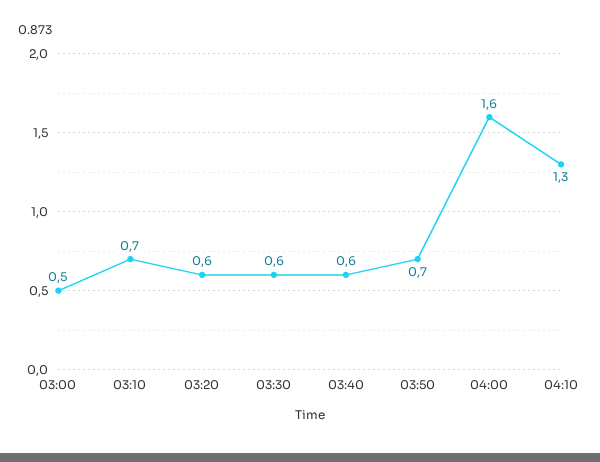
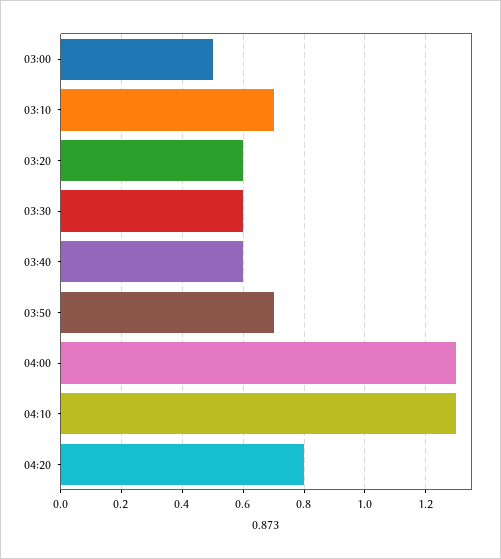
04:00: 1.6 -> 1.3
04:20: none -> 0.8

